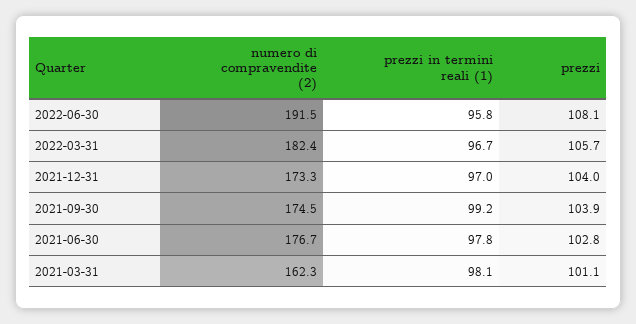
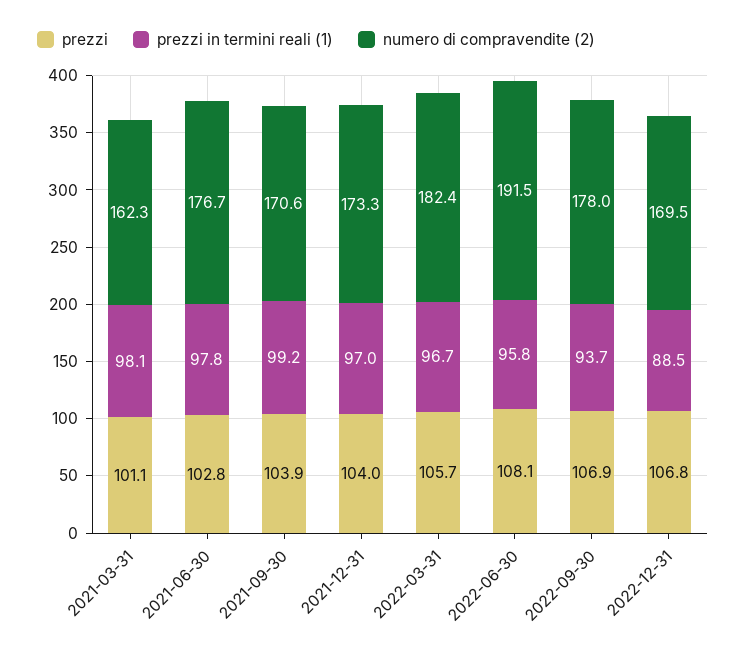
numero di compravendite (2), 2021-09-30: 174.5 -> 170.6
prezzi, 2022-09-30: none -> 106.9
prezzi in termini reali (1), 2022-09-30: none -> 93.7
numero di compravendite (2), 2022-09-30: none -> 178
prezzi, 2022-12-31: none -> 106.8
prezzi in termini reali (1), 2022-12-31: none -> 88.5
numero di compravendite (2), 2022-12-31: none -> 169.5

